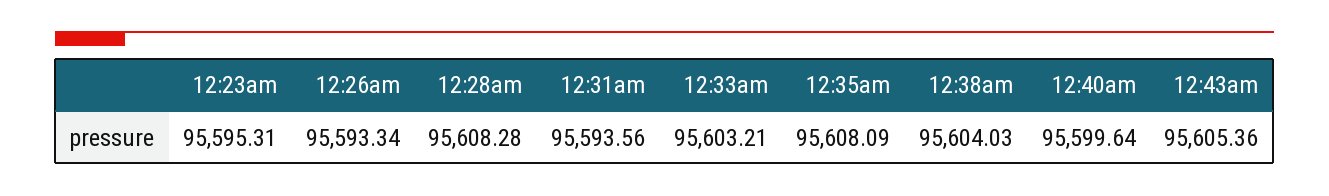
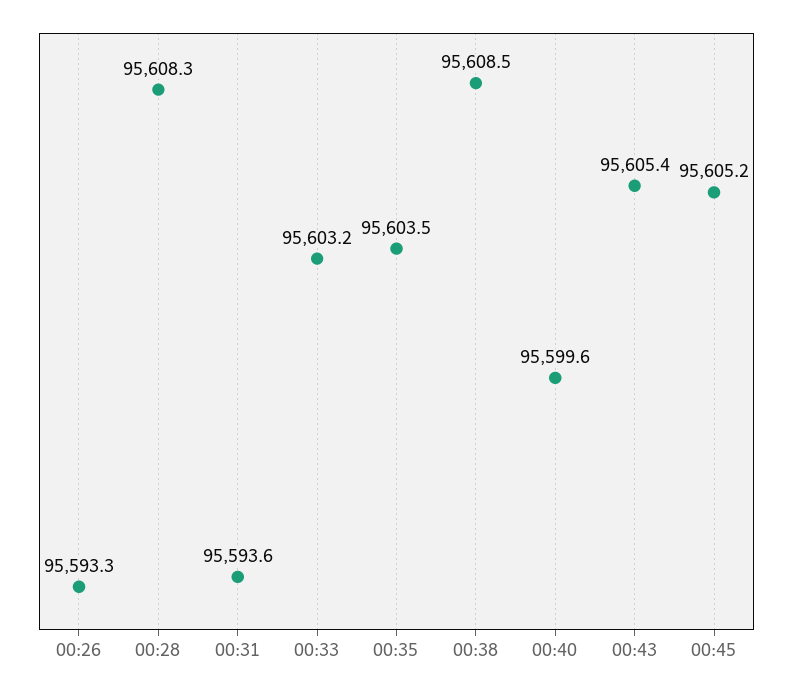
12:23am: 95595.31 -> none
12:35am: 95608.09 -> 95603.5
12:38am: 95604.03 -> 95608.5
00:45: none -> 95605.2

